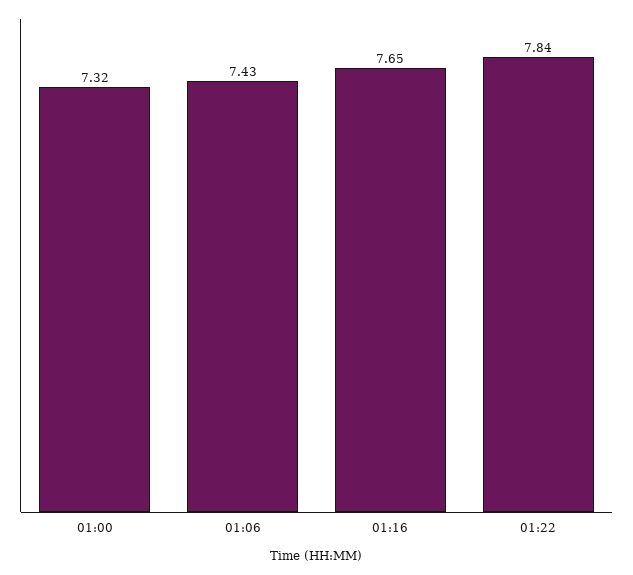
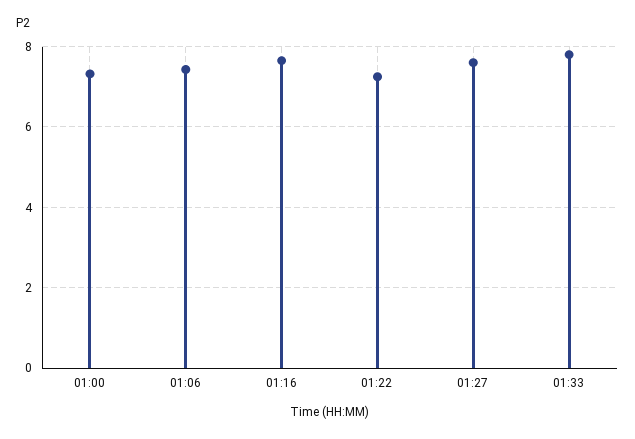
01:22: 7.84 -> 7.2
01:27: none -> 7.6
01:33: none -> 7.8

